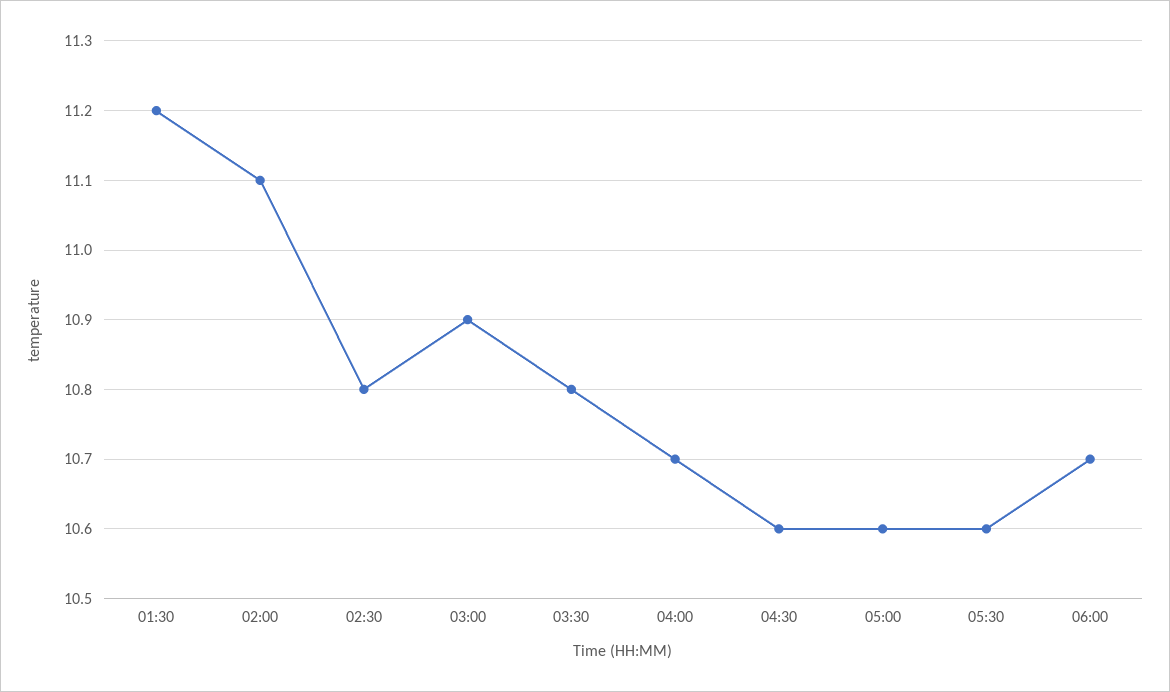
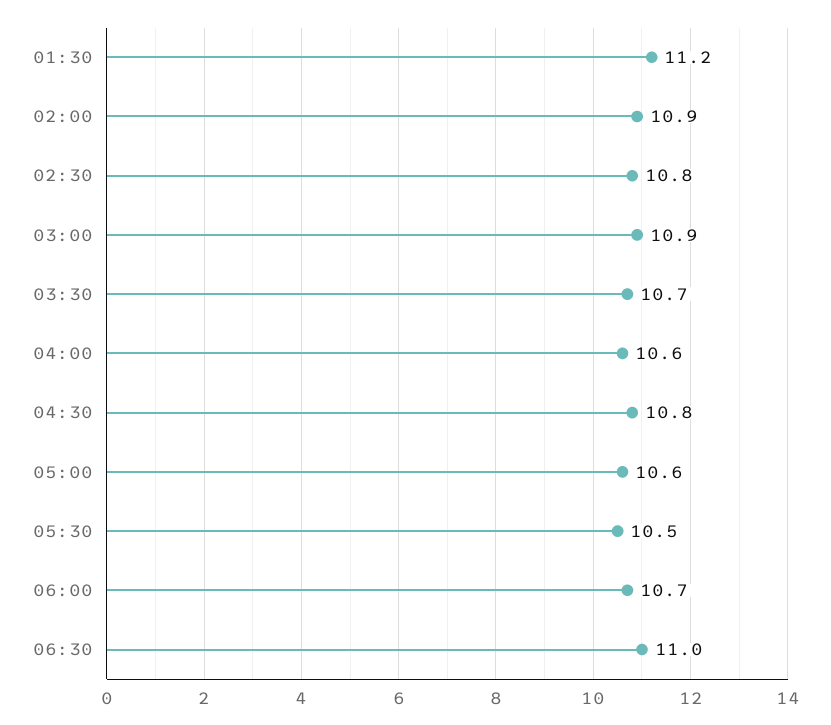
02:00: 11.1 -> 10.9
03:30: 10.8 -> 10.7
04:00: 10.7 -> 10.6
04:30: 10.6 -> 10.8
05:30: 10.6 -> 10.5
06:30: none -> 11

